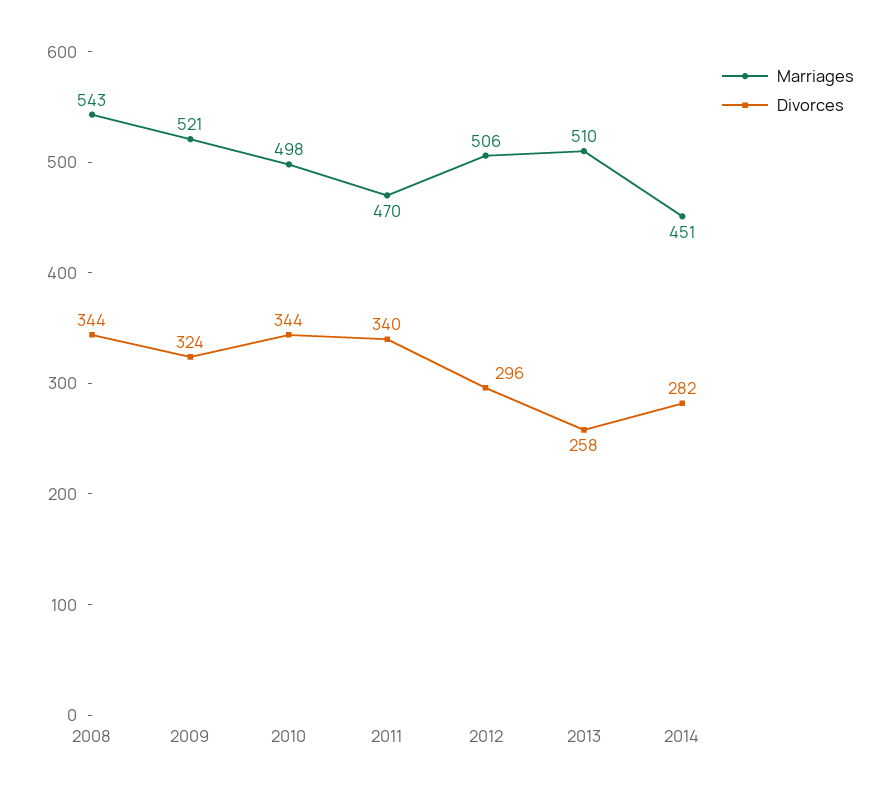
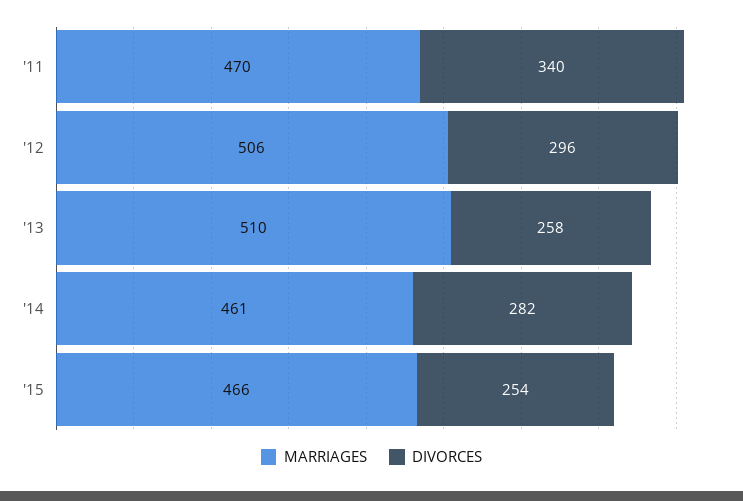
Marriages, 2008: 543 -> none
Divorces, 2008: 344 -> none
Marriages, 2009: 521 -> none
Divorces, 2009: 324 -> none
Marriages, 2010: 498 -> none
Divorces, 2010: 344 -> none
Marriages, 2014: 451 -> 461
Marriages, '15: none -> 466
Divorces, '15: none -> 254

